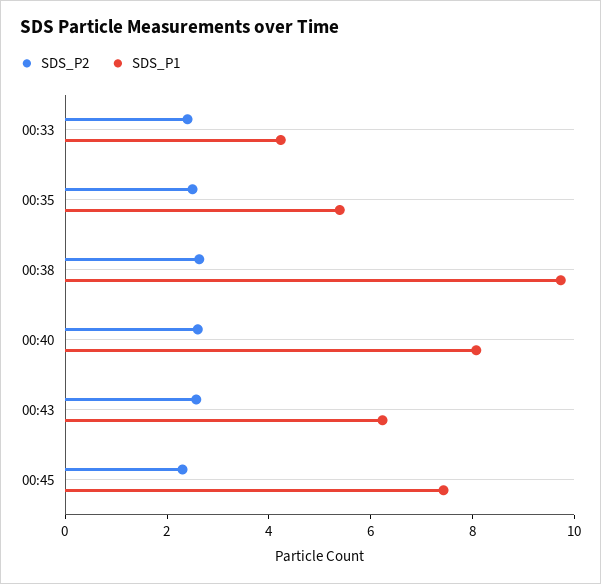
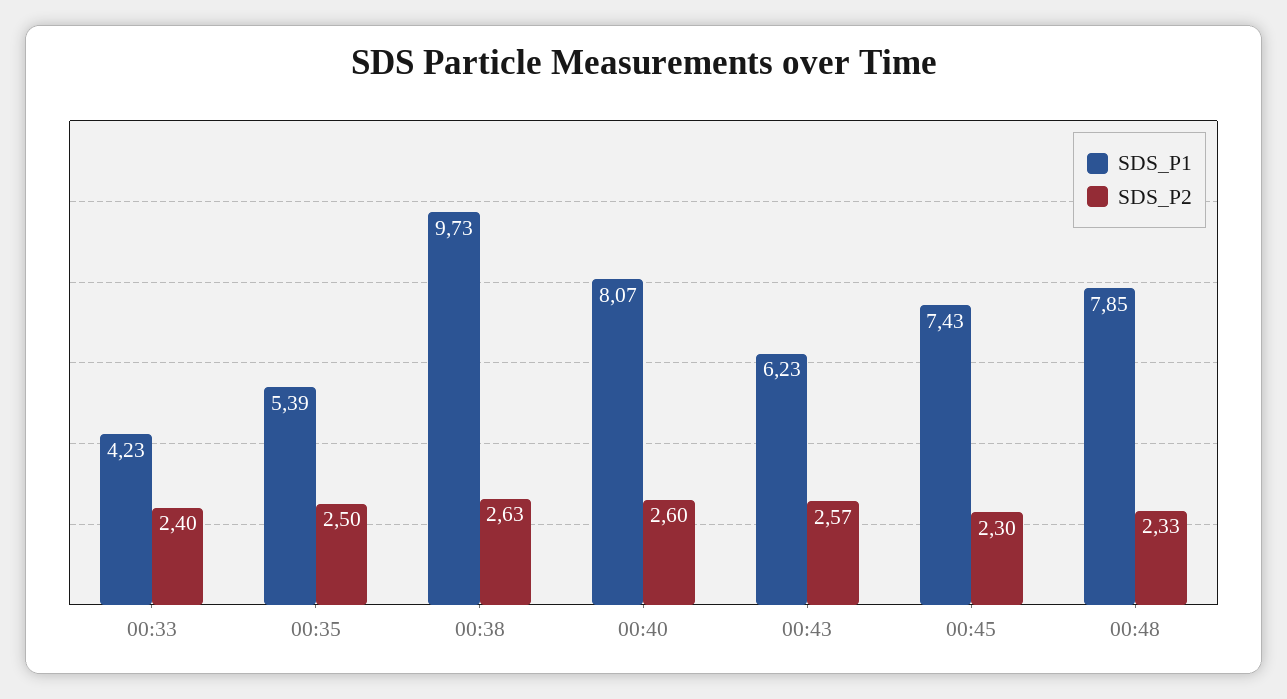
SDS_P1, 00:48: none -> 7.85
SDS_P2, 00:48: none -> 2.33

